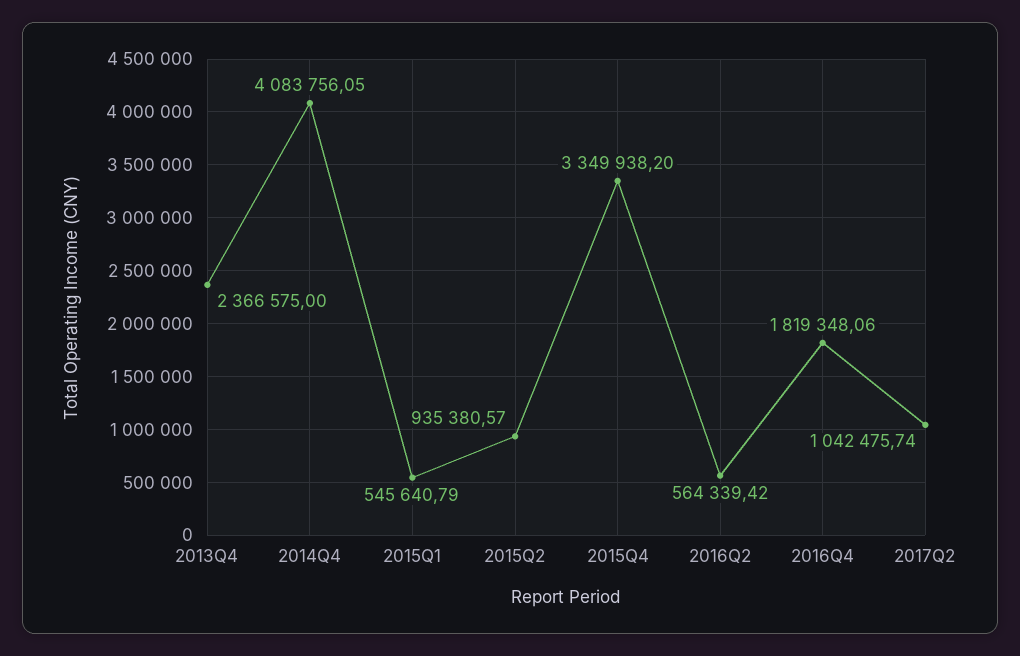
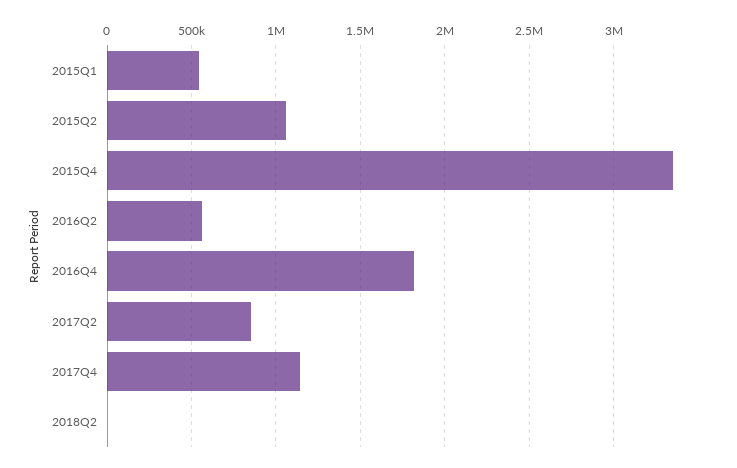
2013Q4: 2366575 -> none
2014Q4: 4083756.05 -> none
2015Q2: 935380.57 -> 1050000
2017Q2: 1042475.74 -> 850000
2017Q4: none -> 1150000
2018Q2: none -> 0

